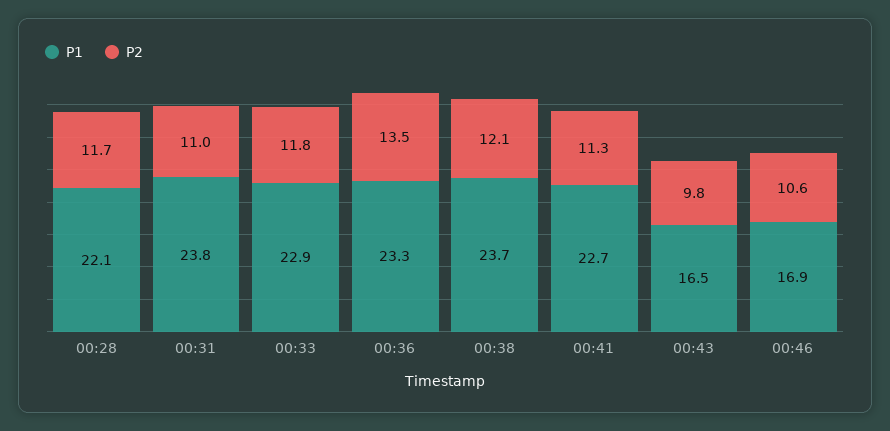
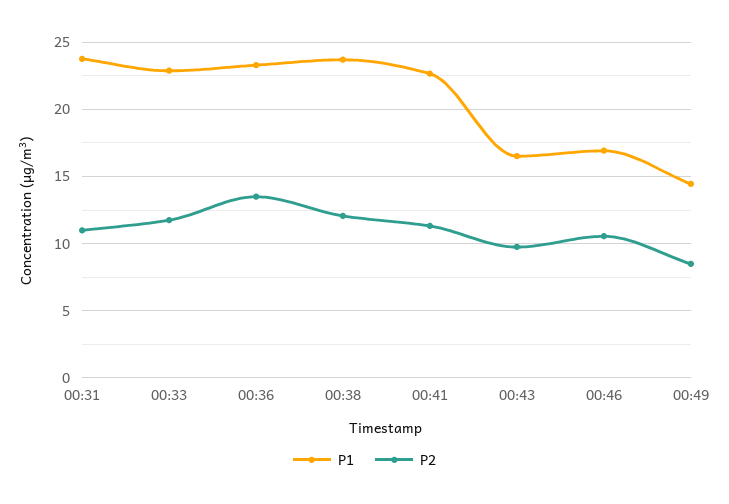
P1, 00:28: 22.1 -> none
P2, 00:28: 11.7 -> none
P1, 00:49: none -> 14.5
P2, 00:49: none -> 8.5

